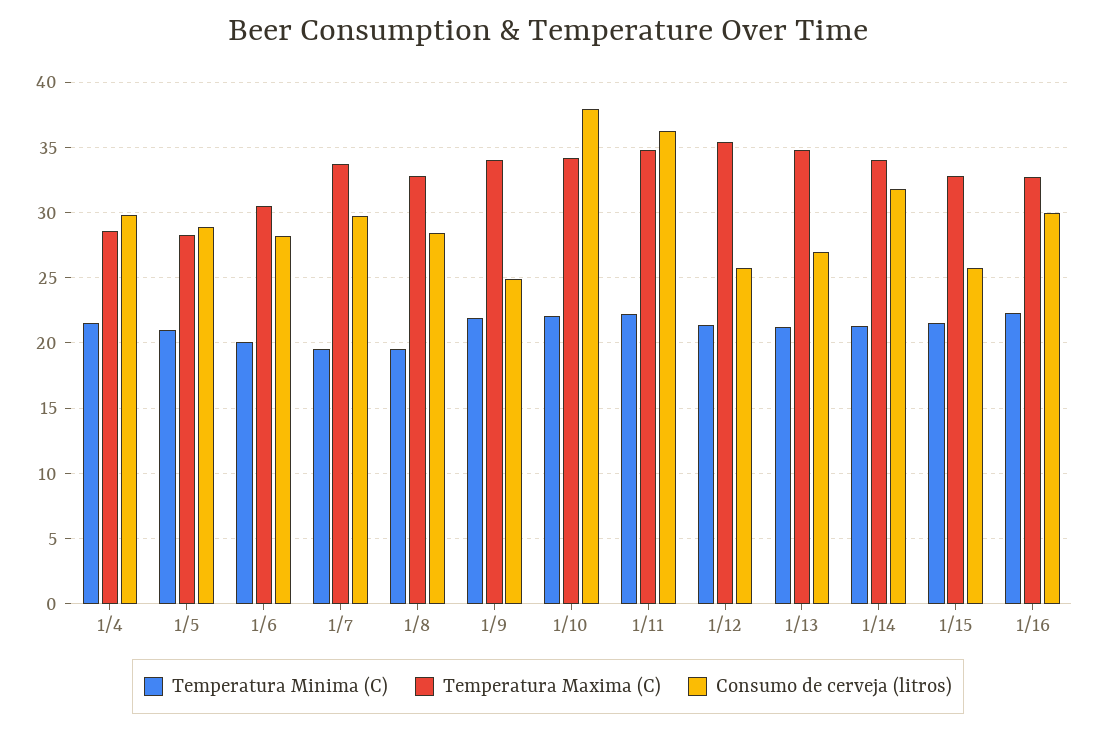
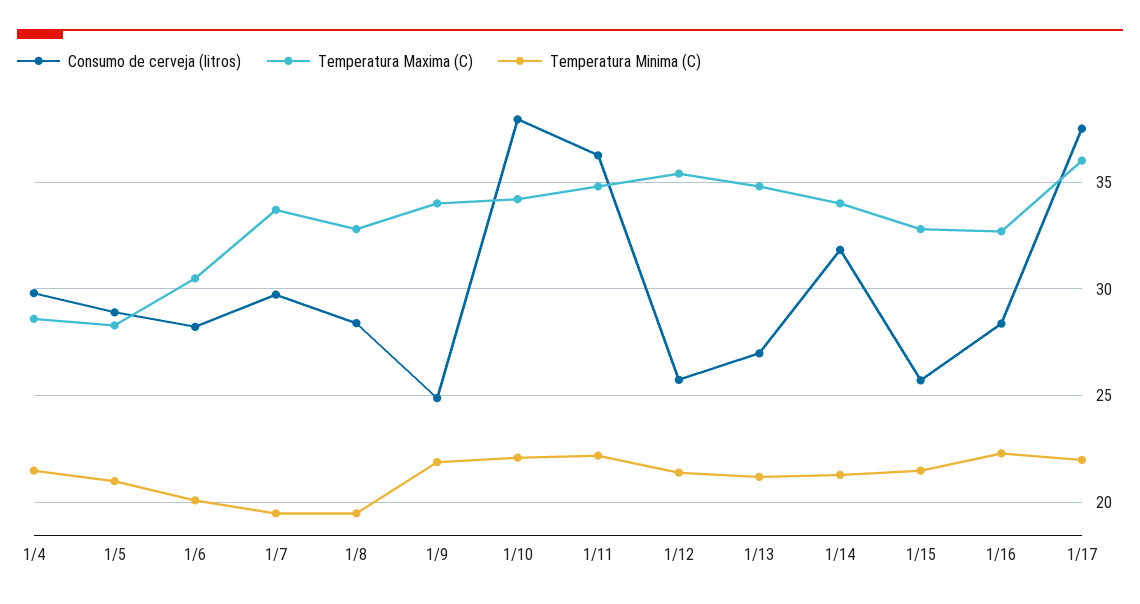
Consumo de cerveja (litros), 1/16: 30 -> 28.5
Consumo de cerveja (litros), 1/17: none -> 37.5
Temperatura Maxima (C), 1/17: none -> 36
Temperatura Minima (C), 1/17: none -> 22

